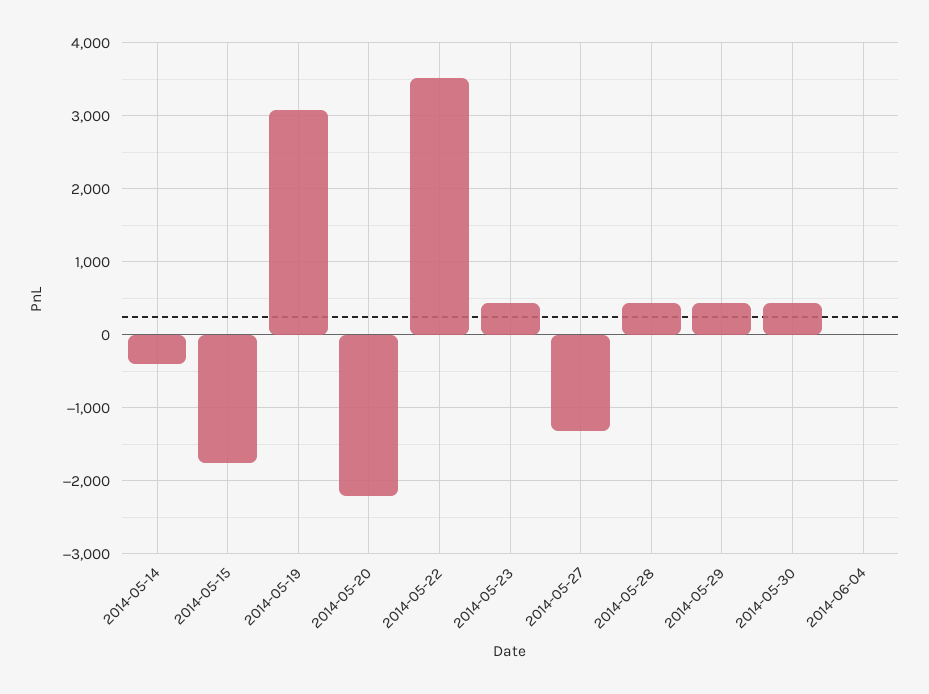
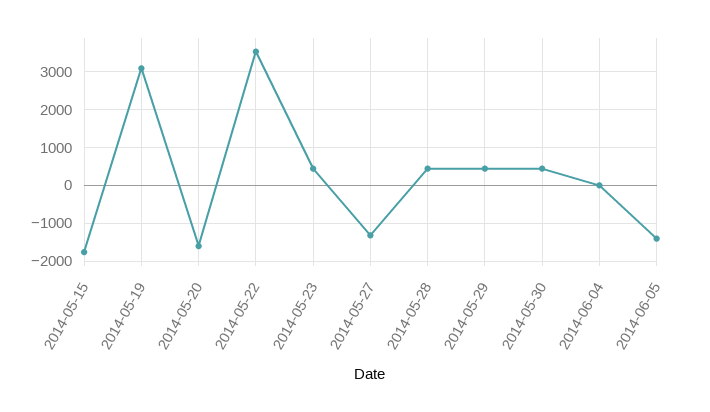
2014-05-14: -400 -> none
2014-05-20: -2200 -> -1600
2014-06-05: none -> -1400

